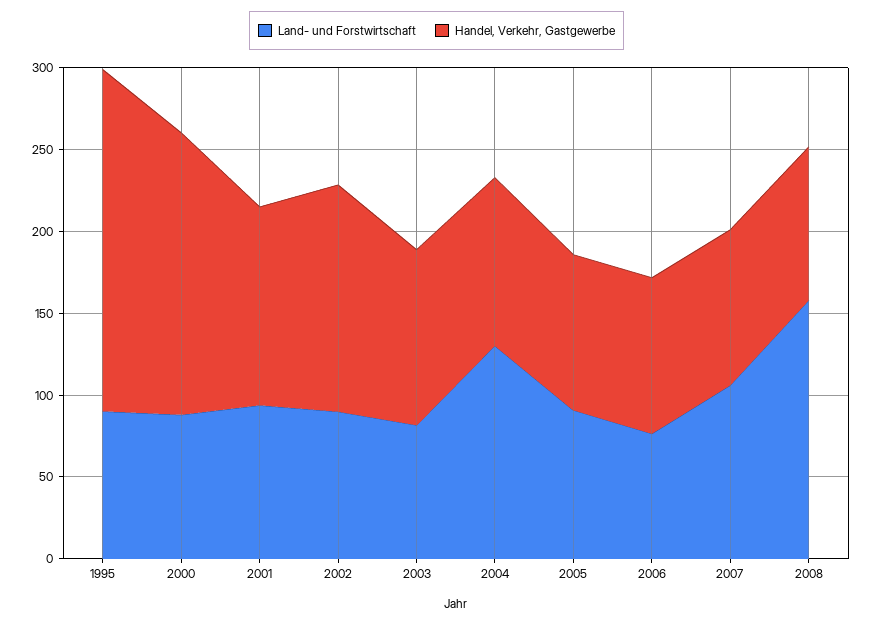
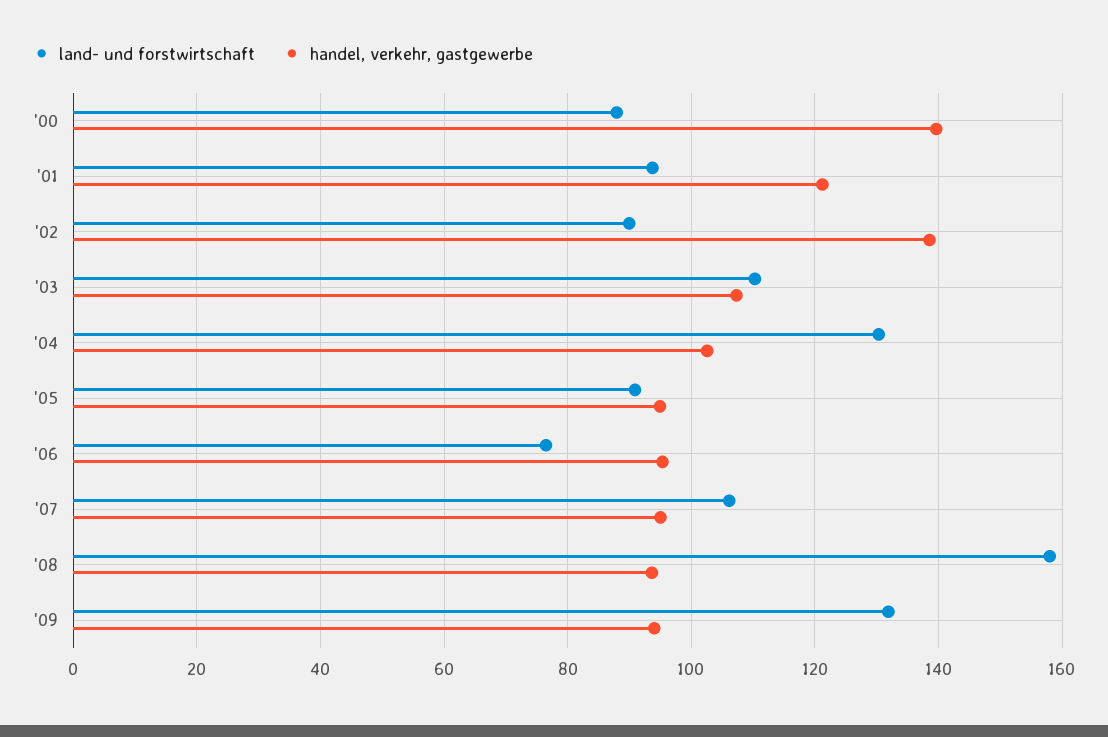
Land- und Forstwirtschaft, 1995: 90 -> none
Handel, Verkehr, Gastgewerbe, 1995: 210 -> none
Handel, Verkehr, Gastgewerbe, 2000: 170 -> 140
Land- und Forstwirtschaft, 2003: 80 -> 110
Land- und Forstwirtschaft, '09: none -> 132
Handel, Verkehr, Gastgewerbe, '09: none -> 94

